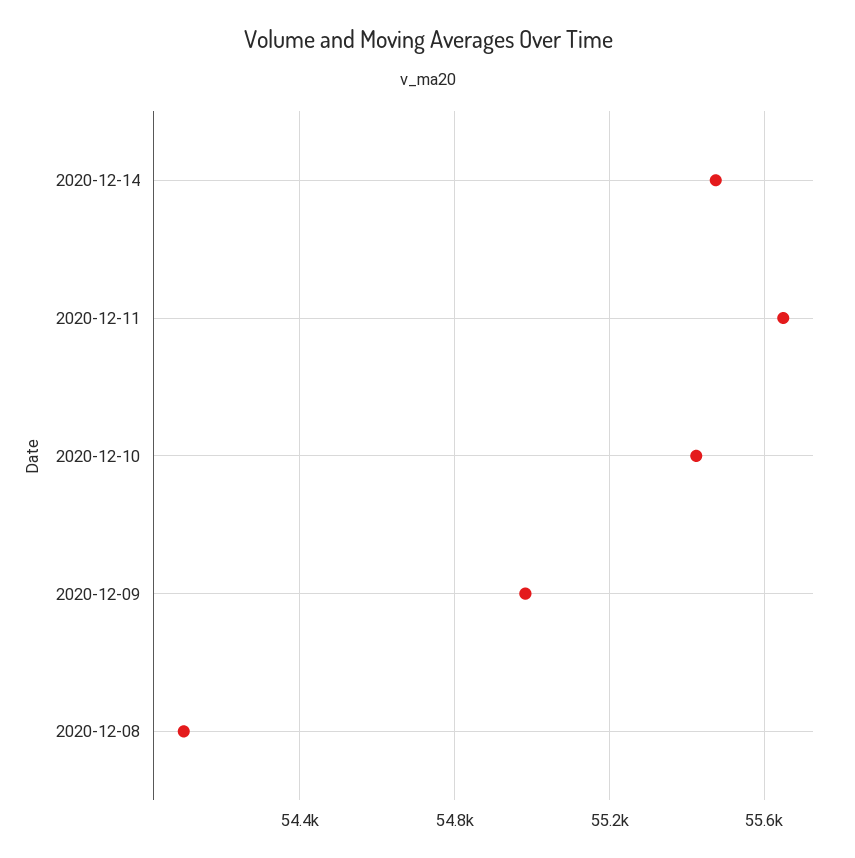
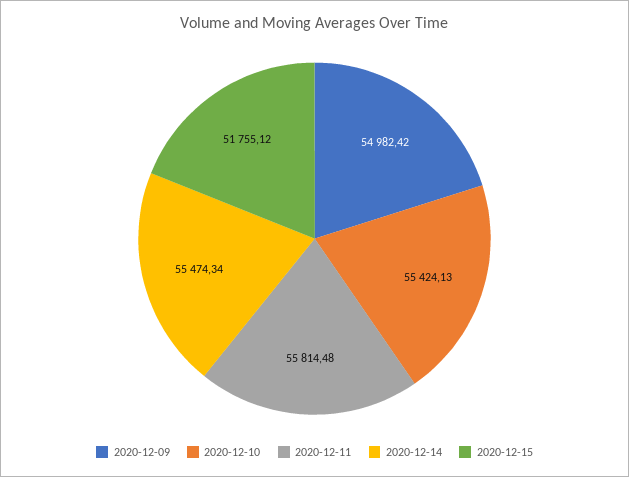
2020-12-11: 55650 -> 55814.48
2020-12-08: 54100 -> none
2020-12-15: none -> 51755.12

